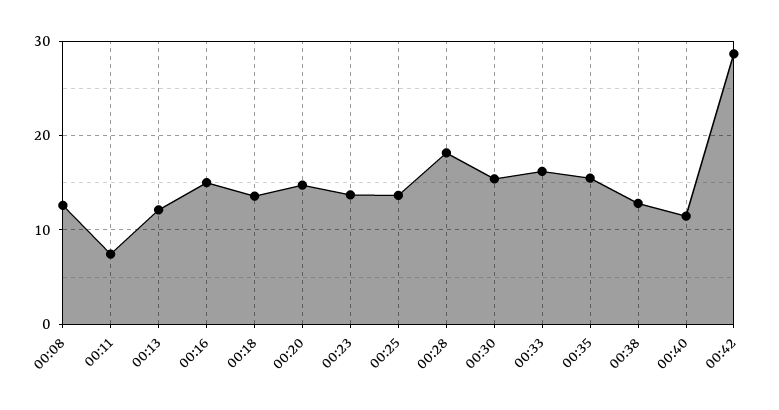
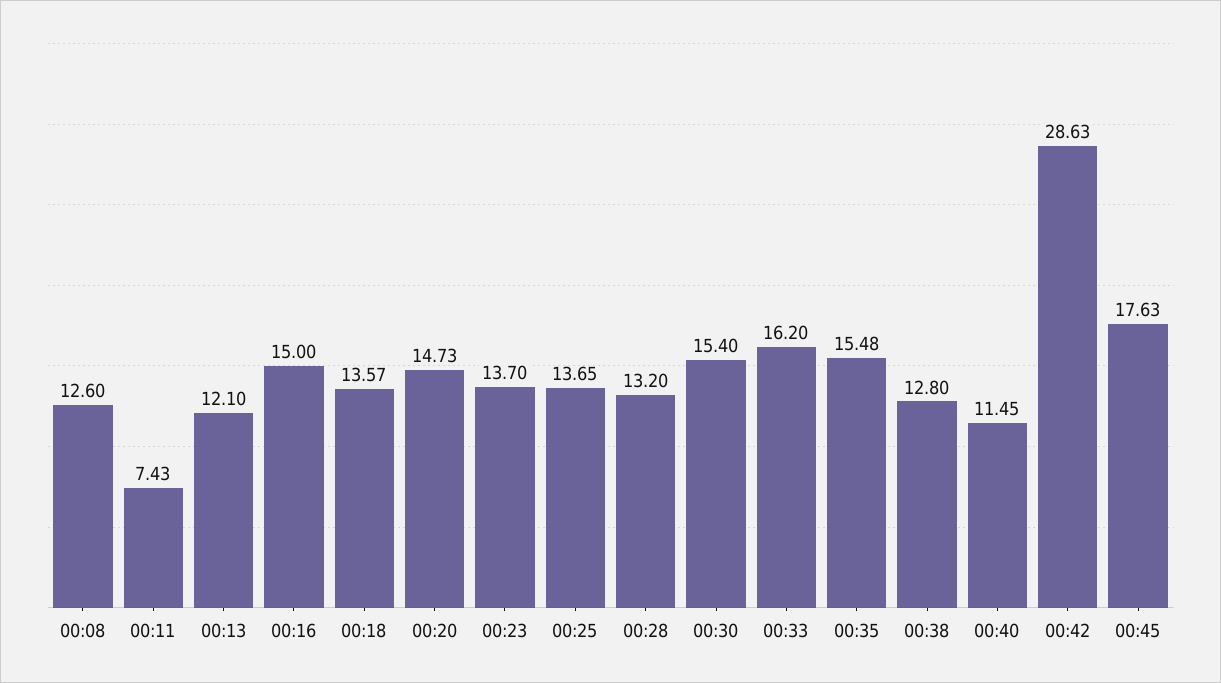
00:28: 18 -> 13.2
00:45: none -> 17.63

